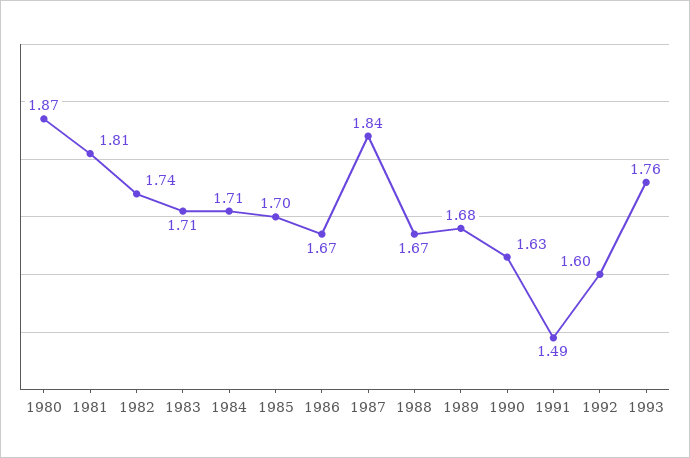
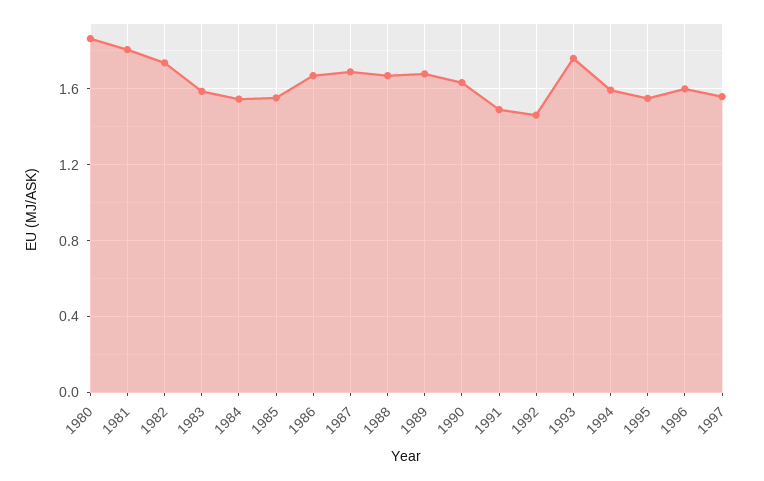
1983: 1.71 -> 1.6
1984: 1.71 -> 1.55
1985: 1.7 -> 1.55
1987: 1.84 -> 1.7
1992: 1.6 -> 1.45
1994: none -> 1.6
1995: none -> 1.55
1996: none -> 1.6
1997: none -> 1.55

